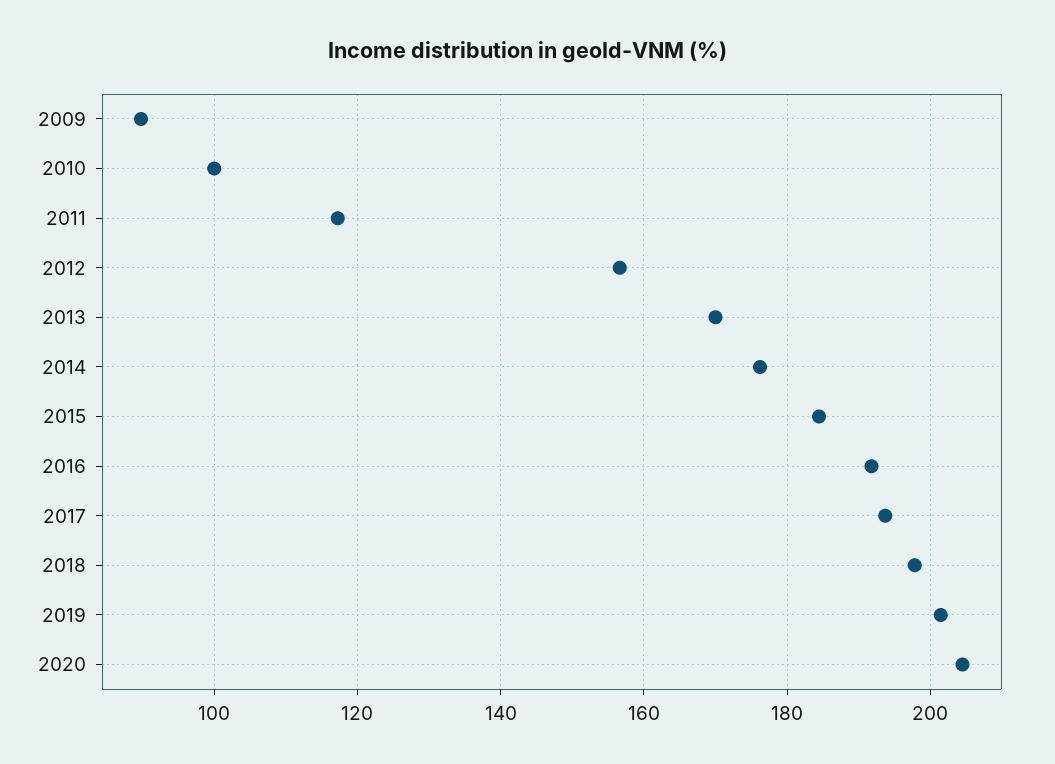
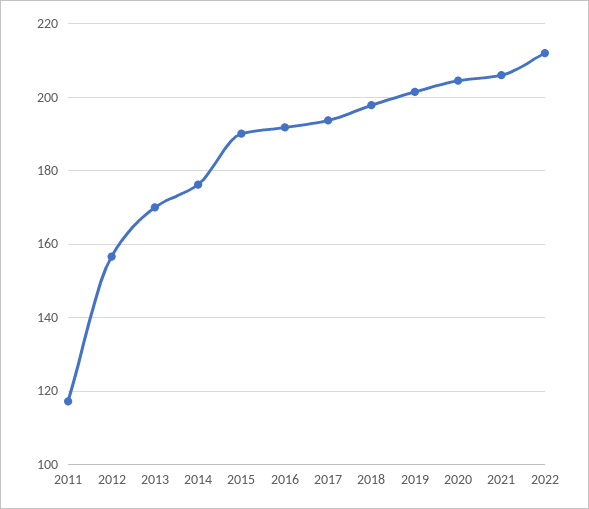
2009: 90 -> none
2010: 100 -> none
2015: 184 -> 190
2021: none -> 206
2022: none -> 212

